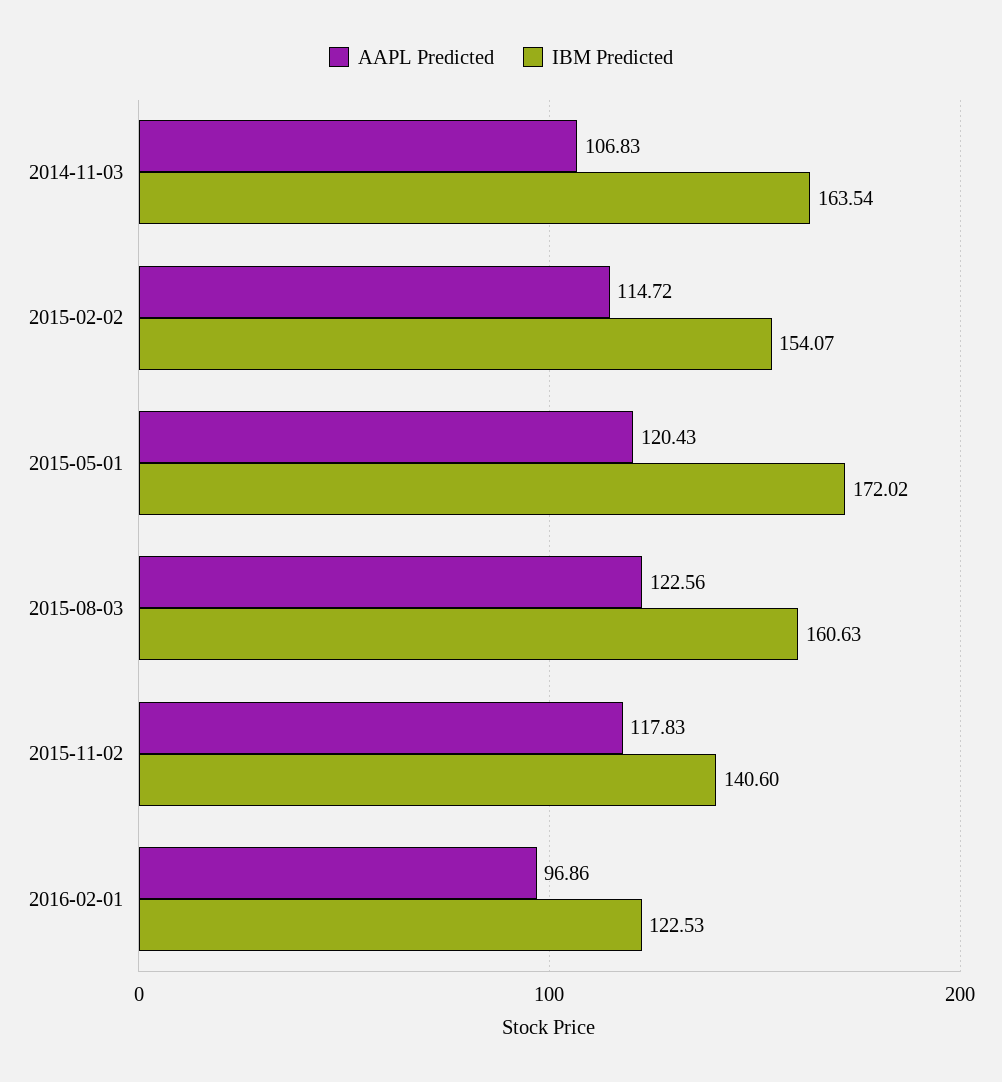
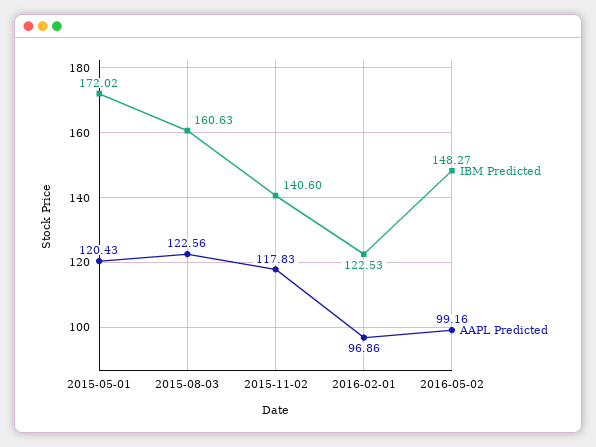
AAPL Predicted, 2014-11-03: 106.83 -> none
IBM Predicted, 2014-11-03: 163.54 -> none
AAPL Predicted, 2015-02-02: 114.72 -> none
IBM Predicted, 2015-02-02: 154.07 -> none
IBM Predicted, 2016-05-02: none -> 148.27
AAPL Predicted, 2016-05-02: none -> 99.16

